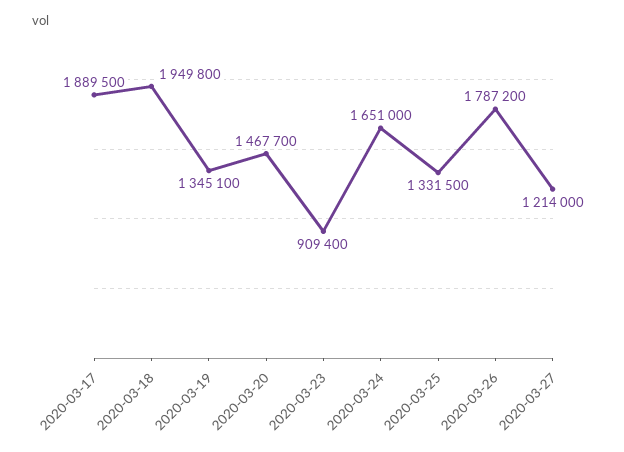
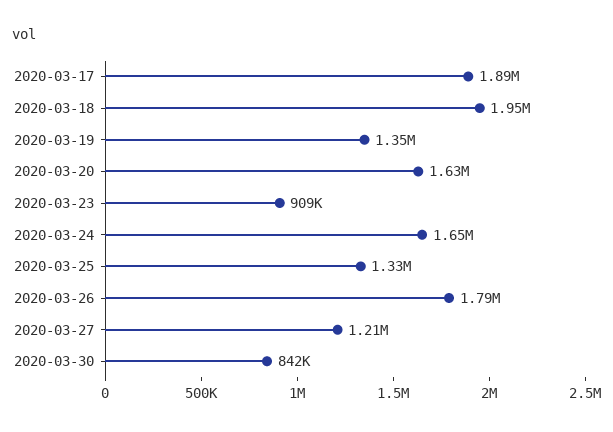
2020-03-20: 1467700 -> 1630000
2020-03-30: none -> 842000

